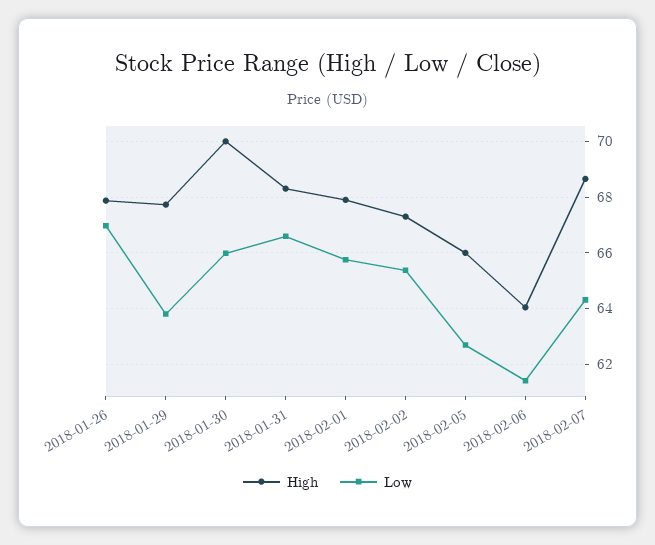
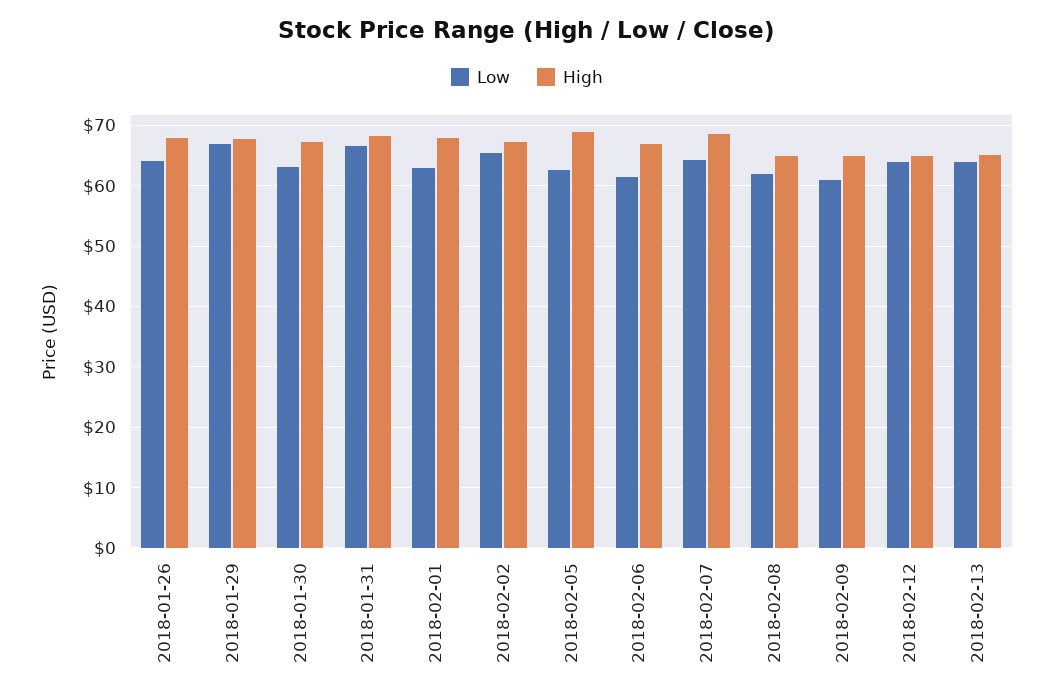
Low, 2018-01-26: 67 -> 64
Low, 2018-01-29: 63.75 -> 67
High, 2018-01-30: 70 -> 67
Low, 2018-01-30: 66 -> 63
Low, 2018-02-01: 65.75 -> 63
High, 2018-02-05: 66 -> 69
High, 2018-02-06: 64 -> 67
Low, 2018-02-08: none -> 62
High, 2018-02-08: none -> 65
Low, 2018-02-09: none -> 61
High, 2018-02-09: none -> 65
Low, 2018-02-12: none -> 64
High, 2018-02-12: none -> 65
Low, 2018-02-13: none -> 64
High, 2018-02-13: none -> 65

